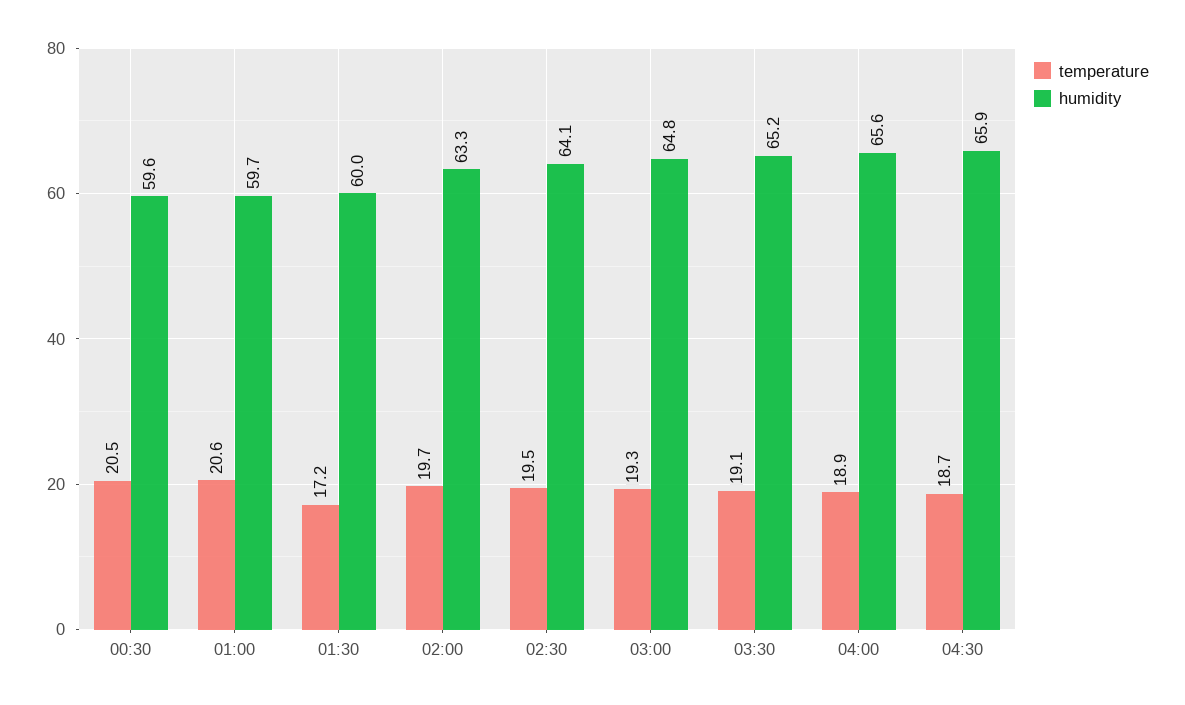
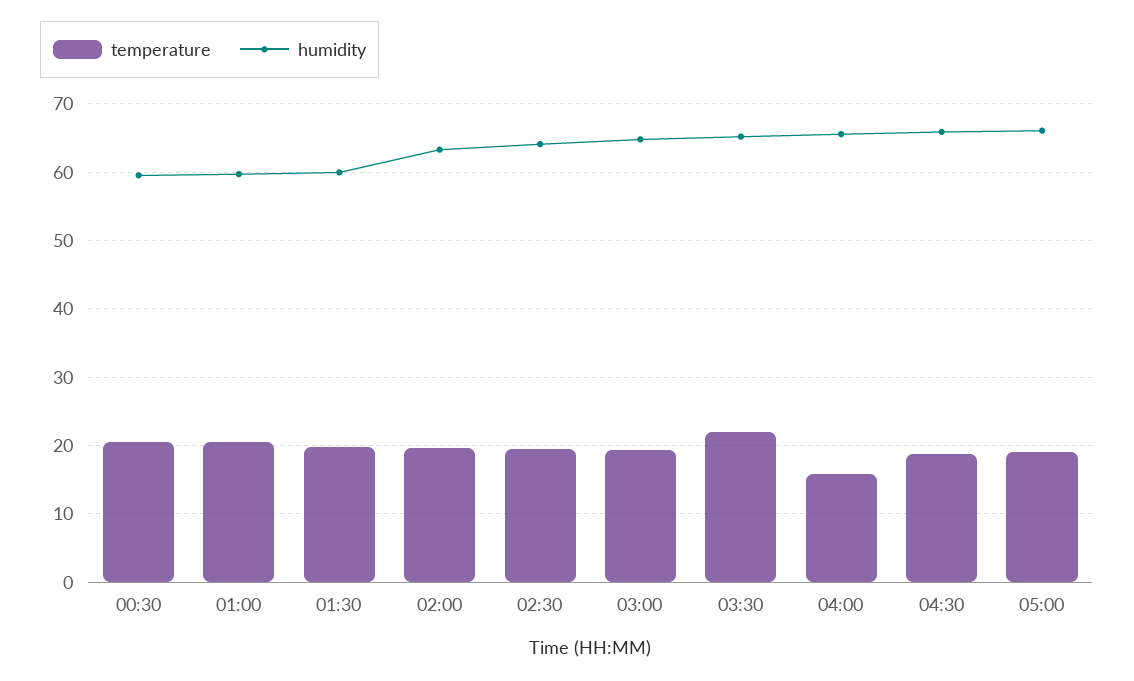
temperature, 01:30: 17.2 -> 20
temperature, 03:30: 19.1 -> 22
temperature, 04:00: 18.9 -> 16
temperature, 05:00: none -> 19
humidity, 05:00: none -> 66

